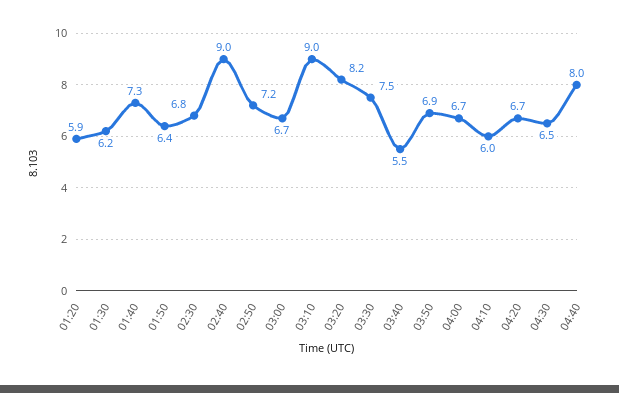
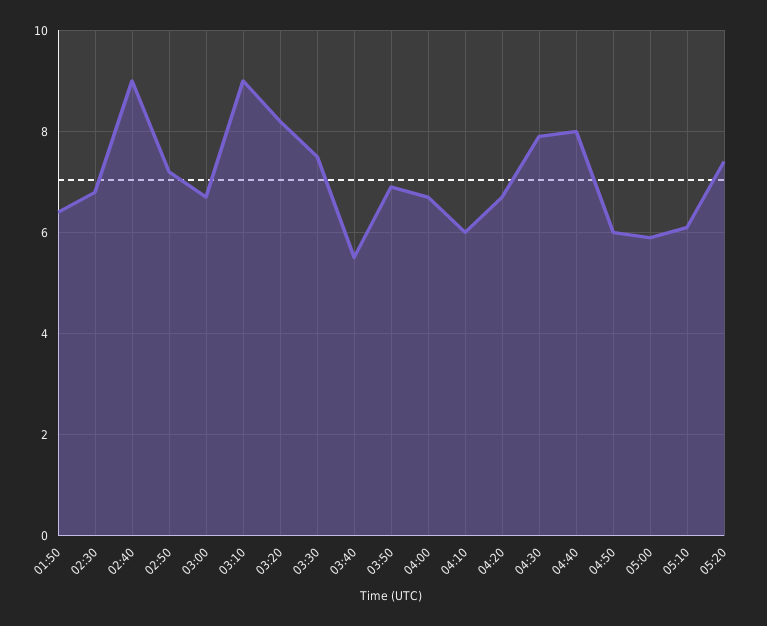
01:20: 5.9 -> none
01:30: 6.2 -> none
01:40: 7.3 -> none
04:30: 6.5 -> 8
04:50: none -> 6
05:00: none -> 6
05:10: none -> 6
05:20: none -> 7.5

